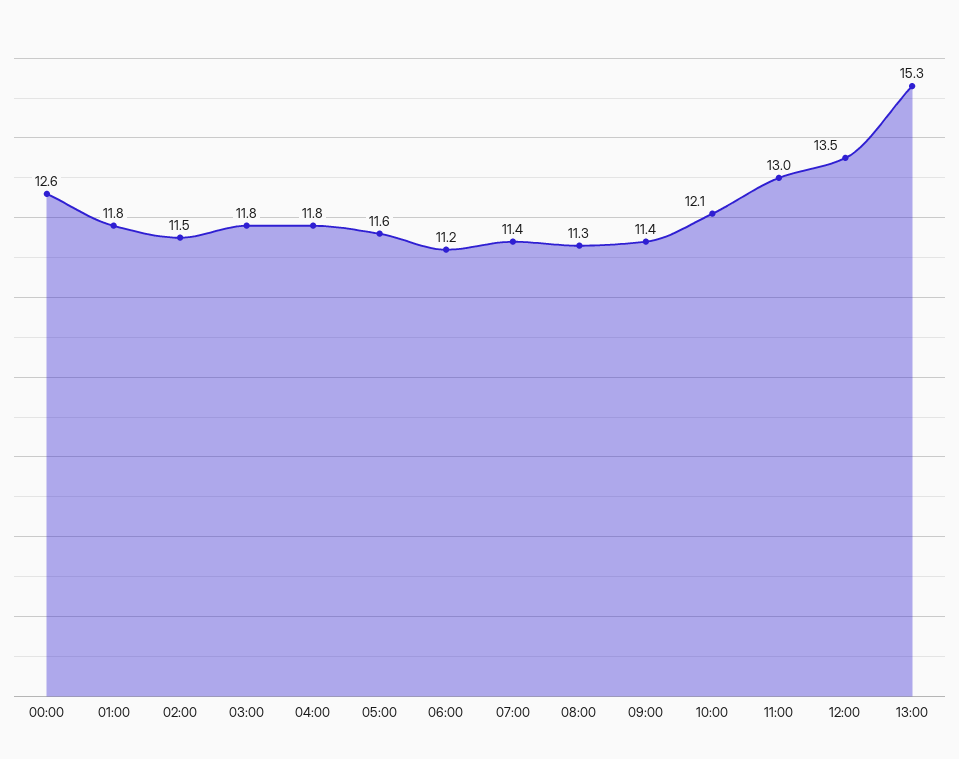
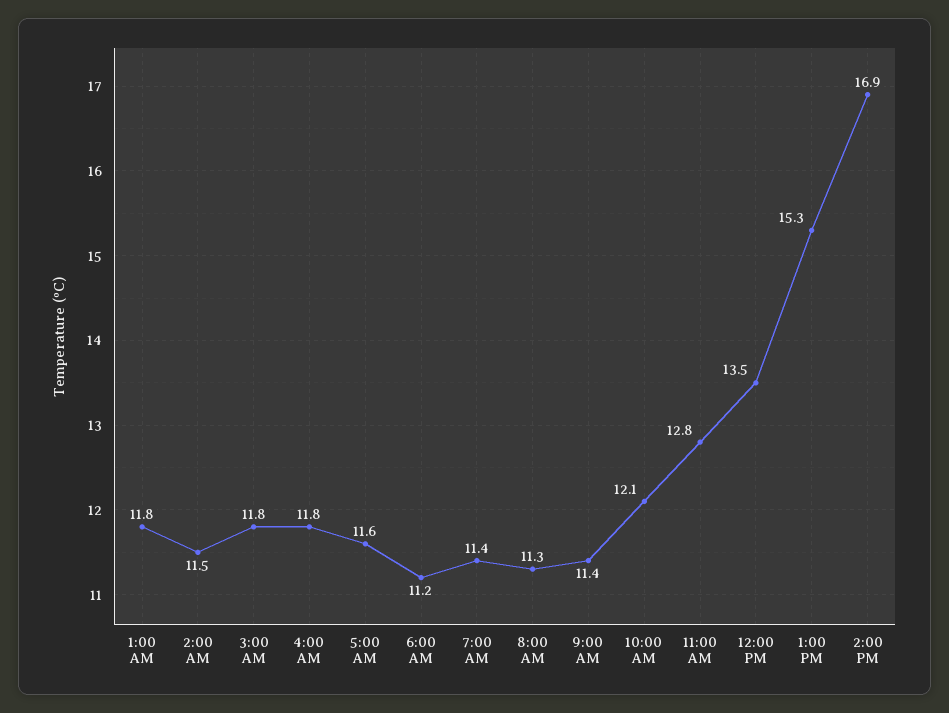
00:00: 12.6 -> none
11:00: 13 -> 12.8
2:00 PM: none -> 16.9

